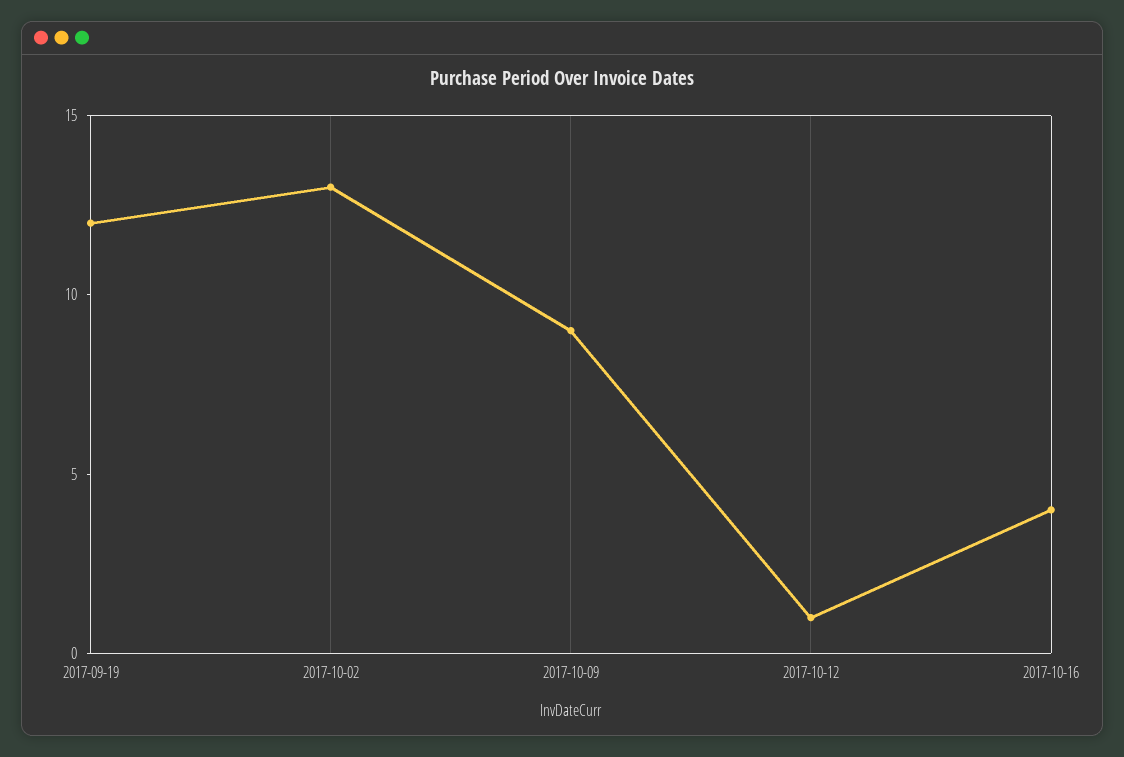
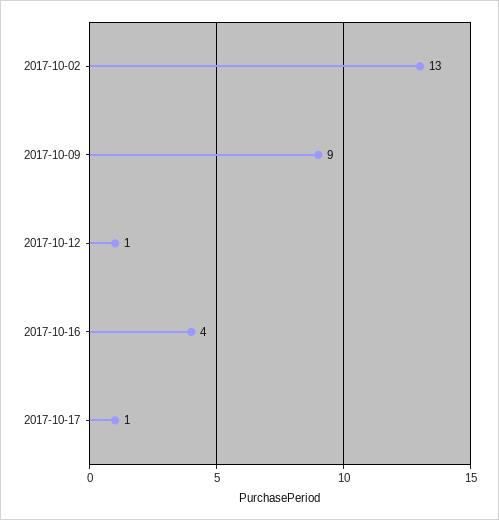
2017-09-19: 12 -> none
2017-10-17: none -> 1

